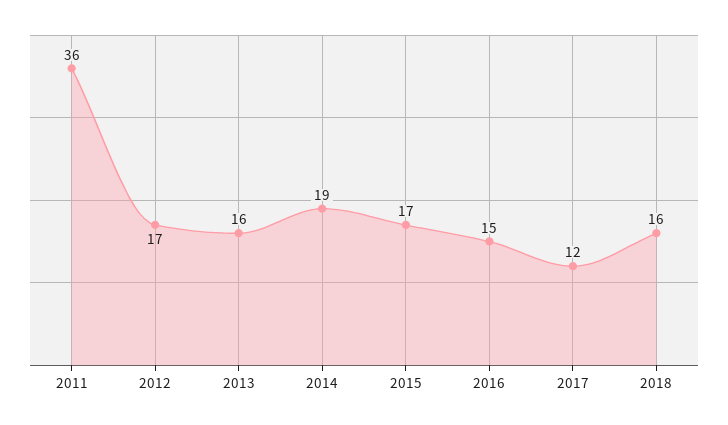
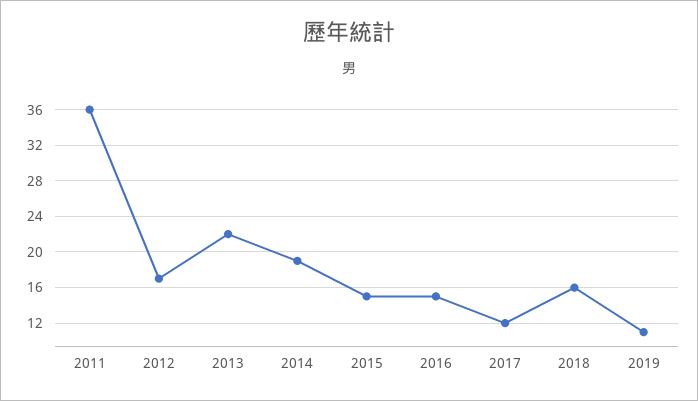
2013: 16 -> 22
2015: 17 -> 15
2019: none -> 11

